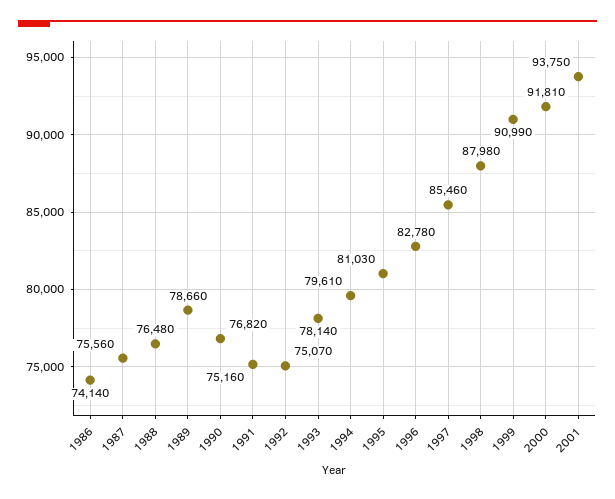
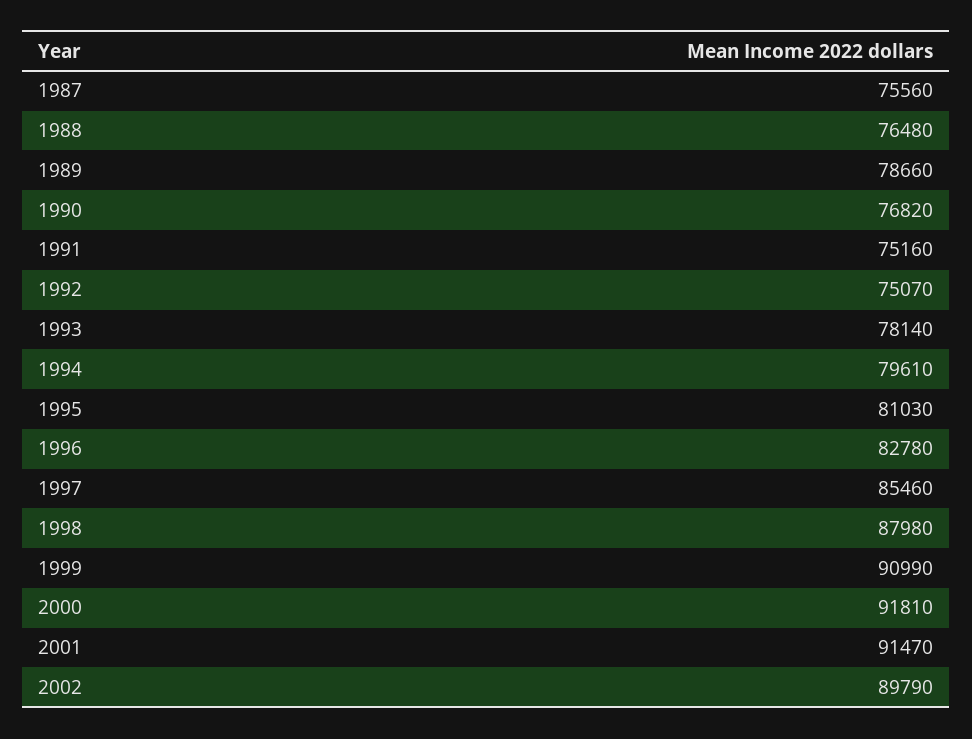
1986: 74140 -> none
2001: 93750 -> 91470
2002: none -> 89790

